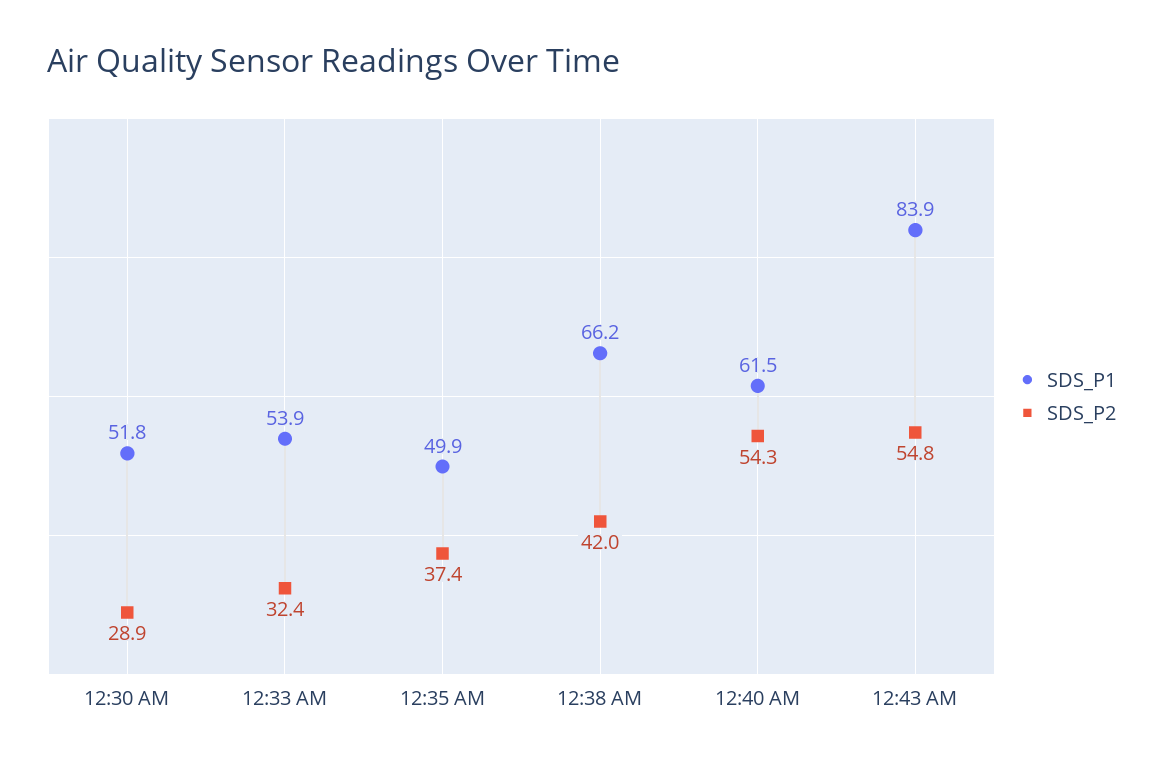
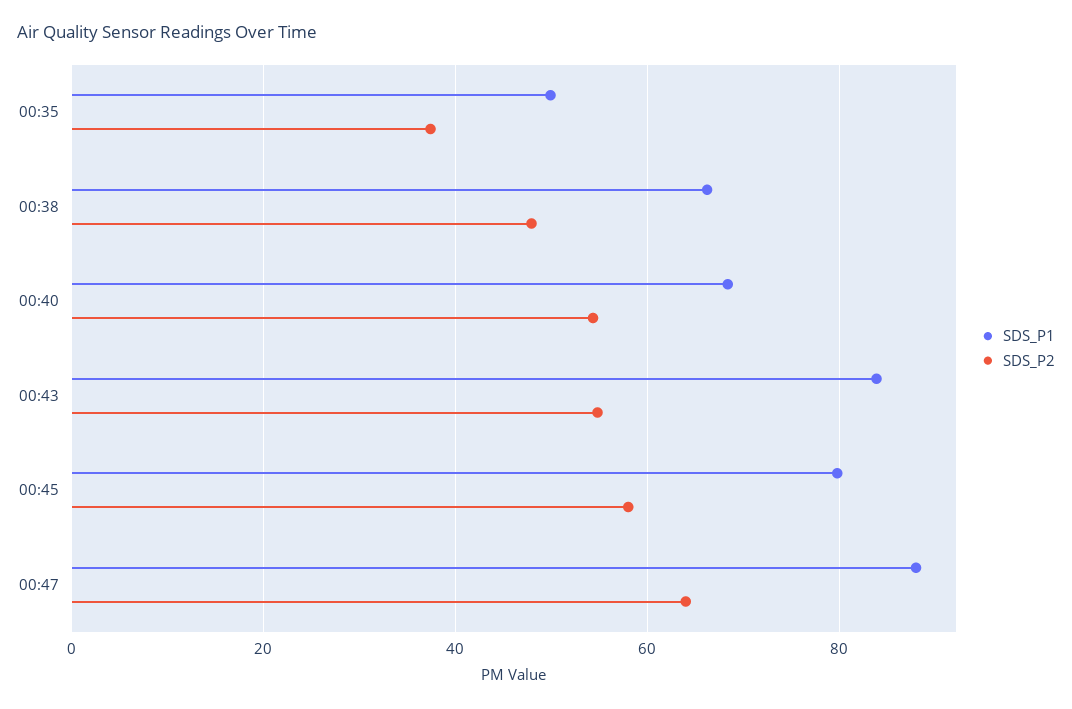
SDS_P1, 12:30 AM: 51.8 -> none
SDS_P2, 12:30 AM: 28.9 -> none
SDS_P1, 12:33 AM: 53.9 -> none
SDS_P2, 12:33 AM: 32.4 -> none
SDS_P2, 12:38 AM: 42 -> 48
SDS_P1, 12:40 AM: 61.5 -> 68
SDS_P1, 00:45: none -> 80
SDS_P2, 00:45: none -> 58
SDS_P1, 00:47: none -> 88
SDS_P2, 00:47: none -> 64

